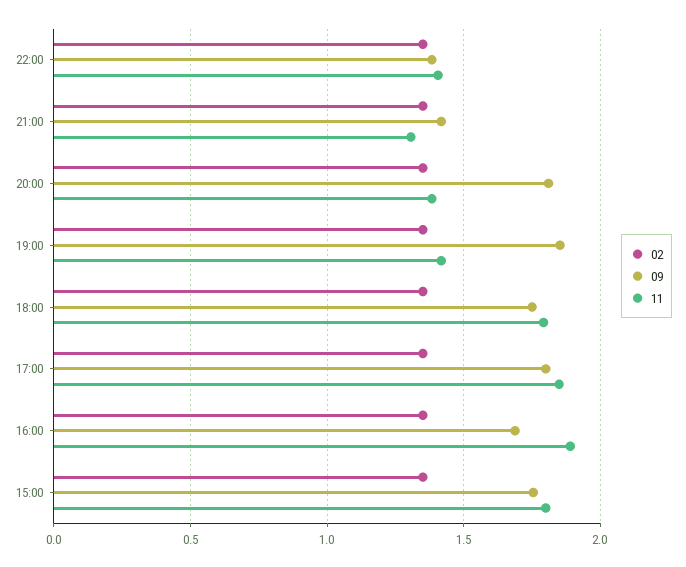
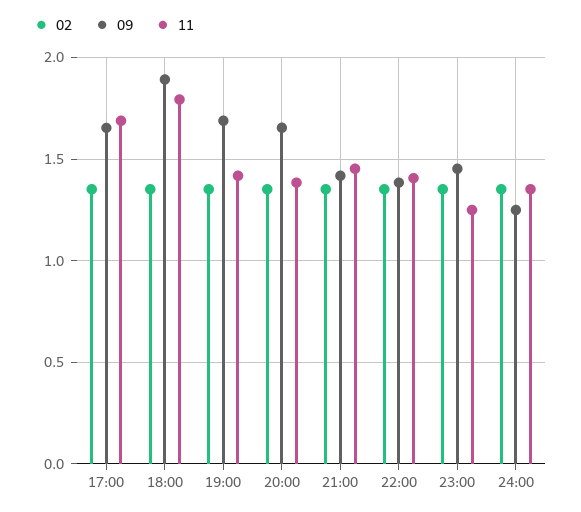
11, 21:00: 1.3 -> 1.45
09, 20:00: 1.8 -> 1.65
09, 19:00: 1.85 -> 1.7
09, 18:00: 1.75 -> 1.9
09, 17:00: 1.8 -> 1.65
11, 17:00: 1.85 -> 1.7
02, 16:00: 1.35 -> none
09, 16:00: 1.7 -> none
11, 16:00: 1.9 -> none
02, 15:00: 1.35 -> none
09, 15:00: 1.75 -> none
11, 15:00: 1.8 -> none
02, 23:00: none -> 1.35
09, 23:00: none -> 1.45
11, 23:00: none -> 1.25
02, 24:00: none -> 1.35
09, 24:00: none -> 1.25
11, 24:00: none -> 1.35

